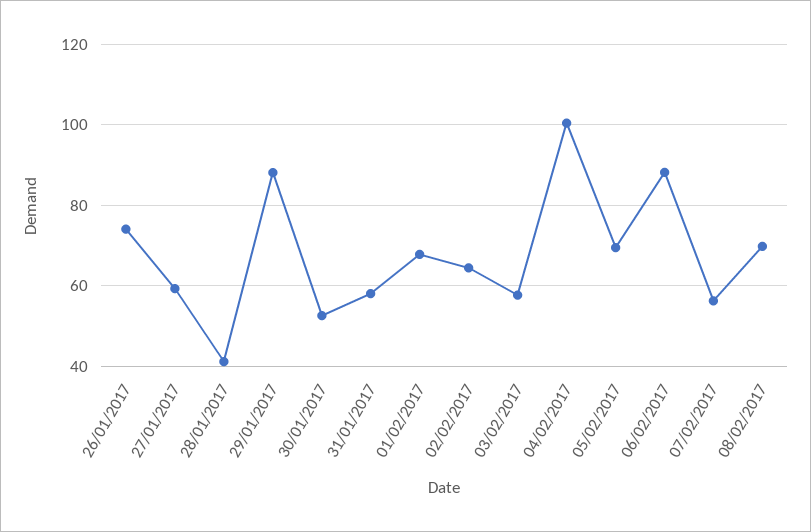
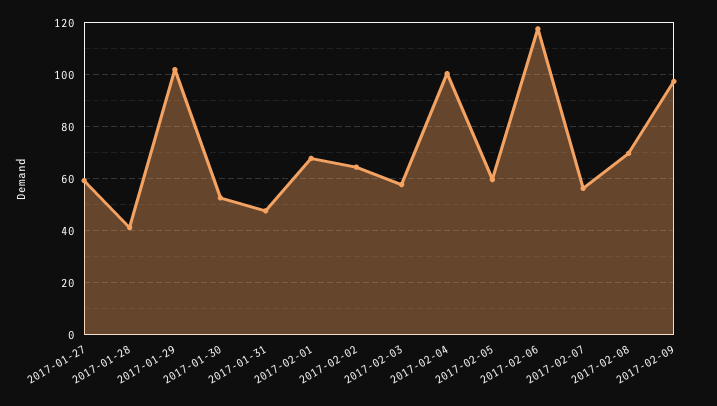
26/01/2017: 74 -> none
29/01/2017: 88 -> 102.5
31/01/2017: 58 -> 47.5
05/02/2017: 70 -> 60
06/02/2017: 88 -> 117.5
2017-02-09: none -> 97.5

